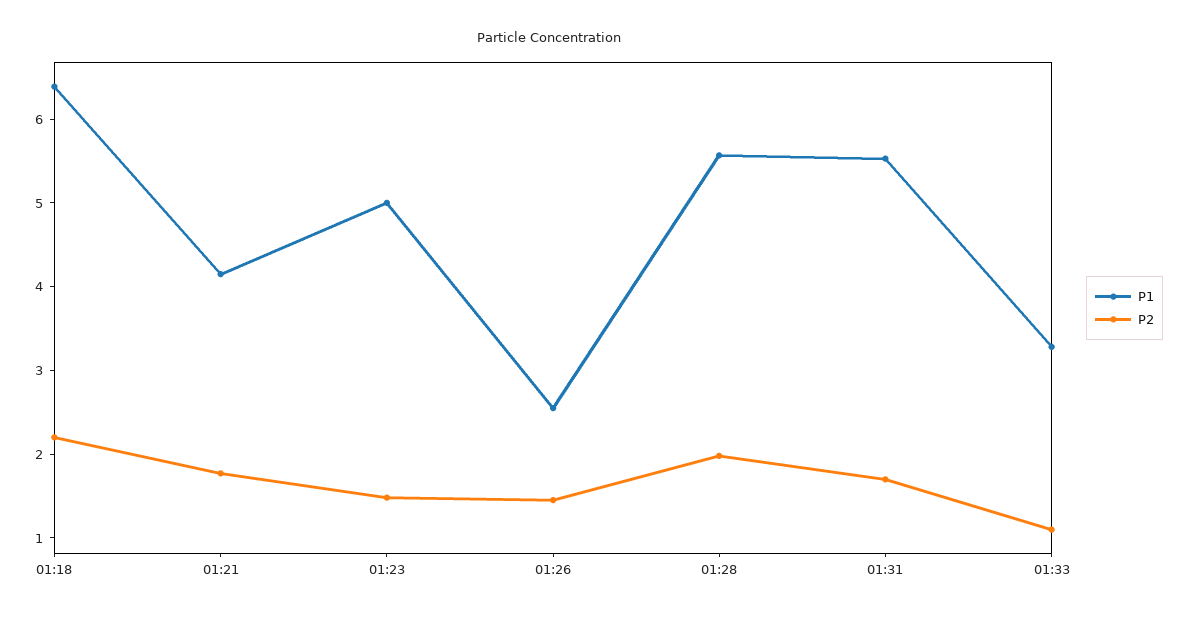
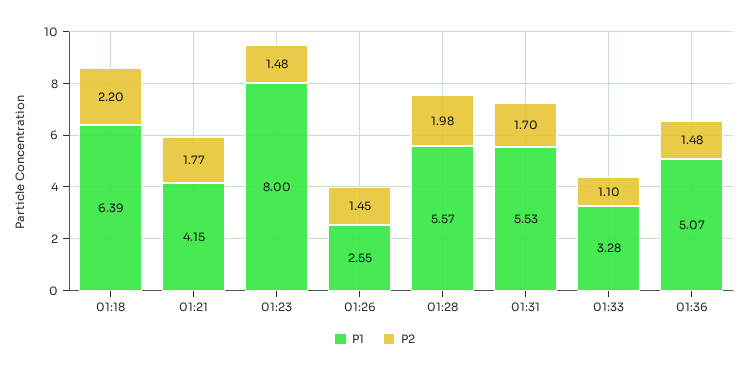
P1, 01:23: 5 -> 8
P1, 01:36: none -> 5.07
P2, 01:36: none -> 1.48

